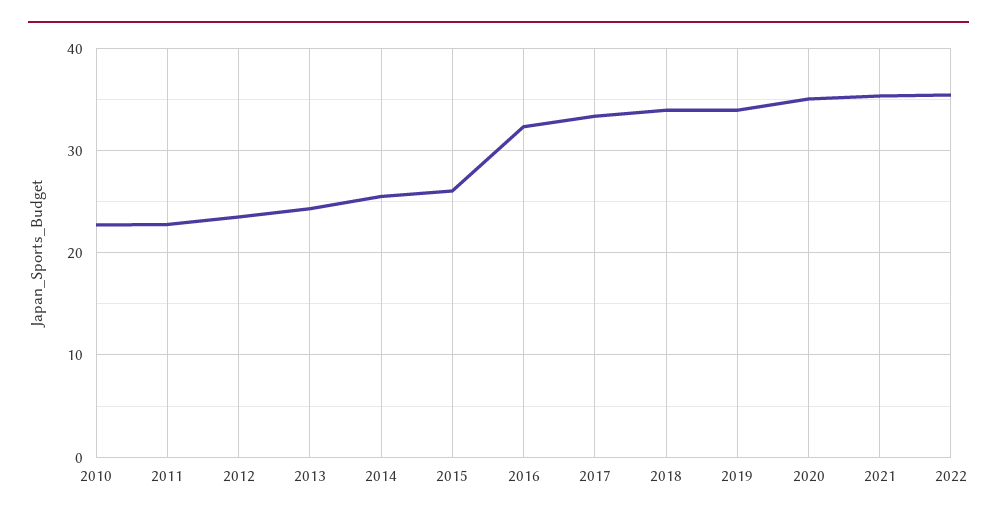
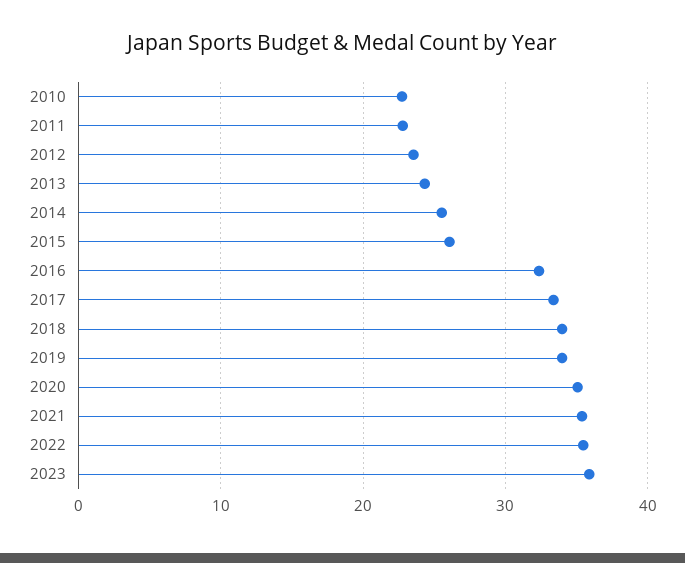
2023: none -> 36

